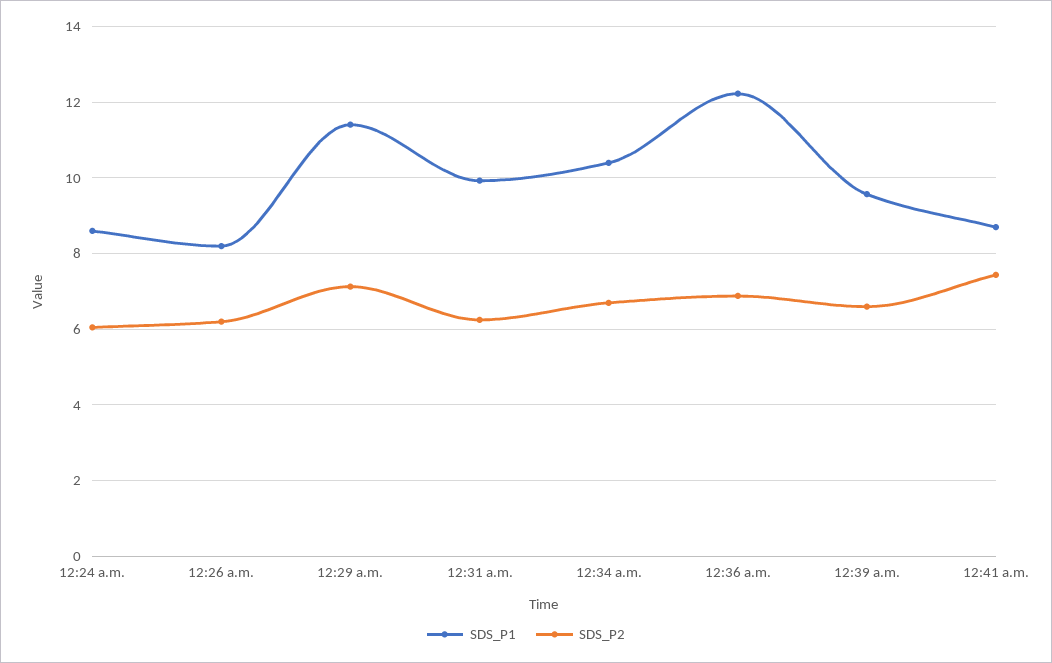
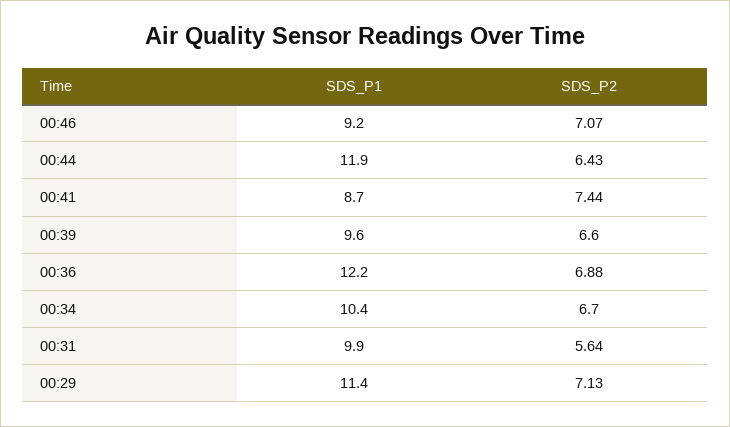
SDS_P1, 12:24 a.m.: 8.6 -> none
SDS_P2, 12:24 a.m.: 6 -> none
SDS_P1, 12:26 a.m.: 8.2 -> none
SDS_P2, 12:26 a.m.: 6.2 -> none
SDS_P2, 12:31 a.m.: 6.2 -> 5.64
SDS_P1, 00:46: none -> 9.2
SDS_P2, 00:46: none -> 7.07
SDS_P1, 00:44: none -> 11.9
SDS_P2, 00:44: none -> 6.43

